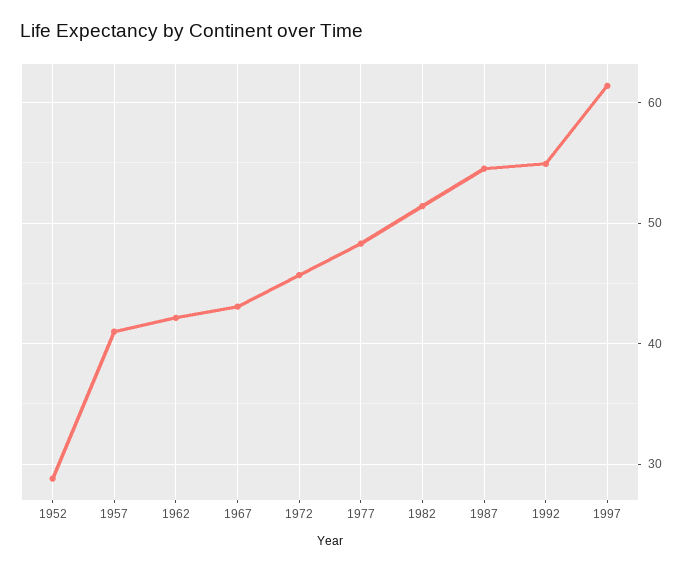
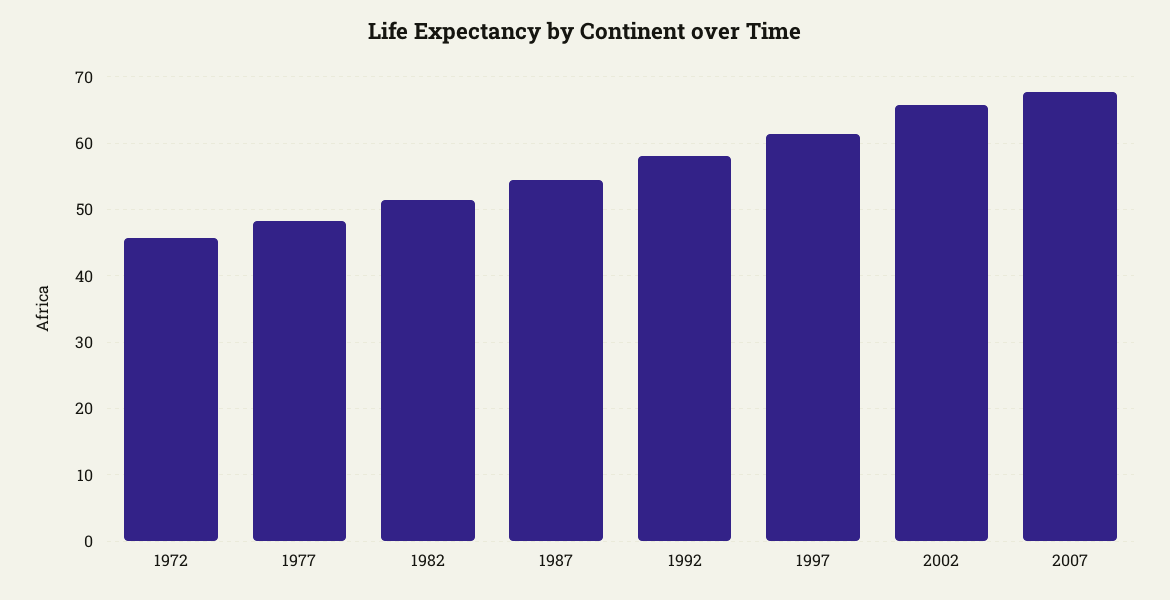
1952: 29 -> none
1957: 41 -> none
1962: 42 -> none
1967: 43 -> none
1992: 55 -> 58
2002: none -> 66
2007: none -> 68

